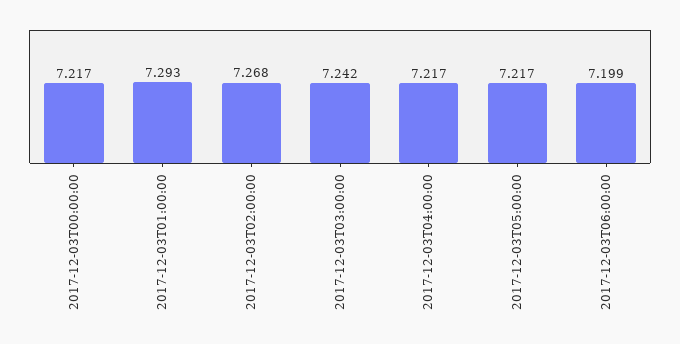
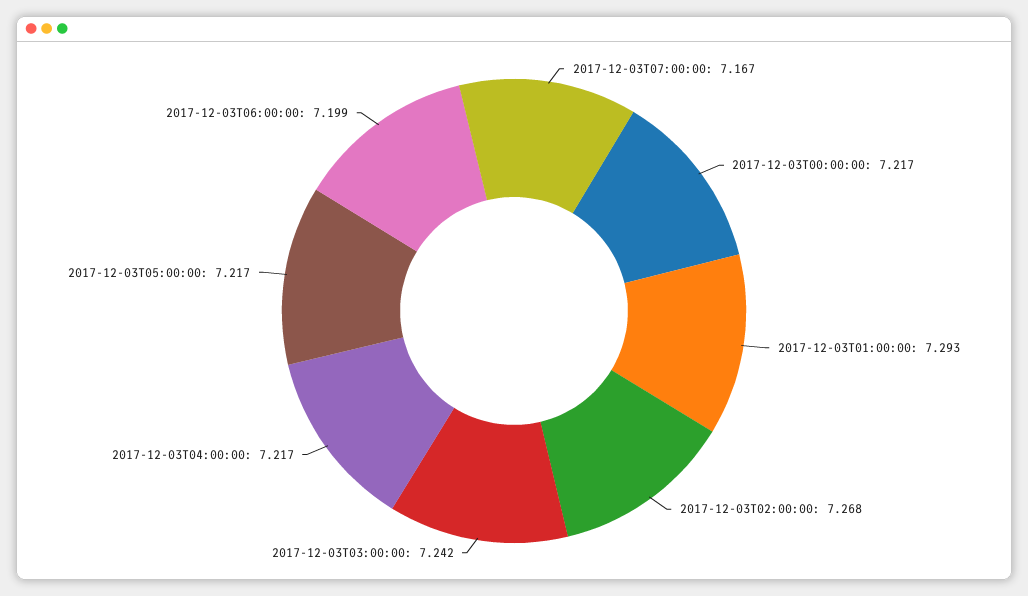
2017-12-03T07:00:00: none -> 7.167

